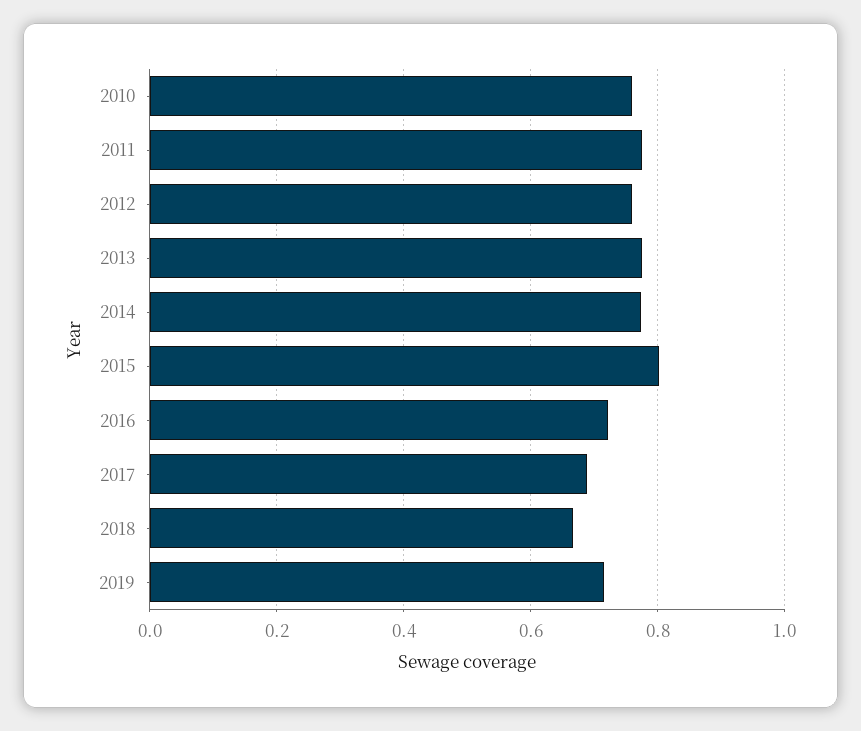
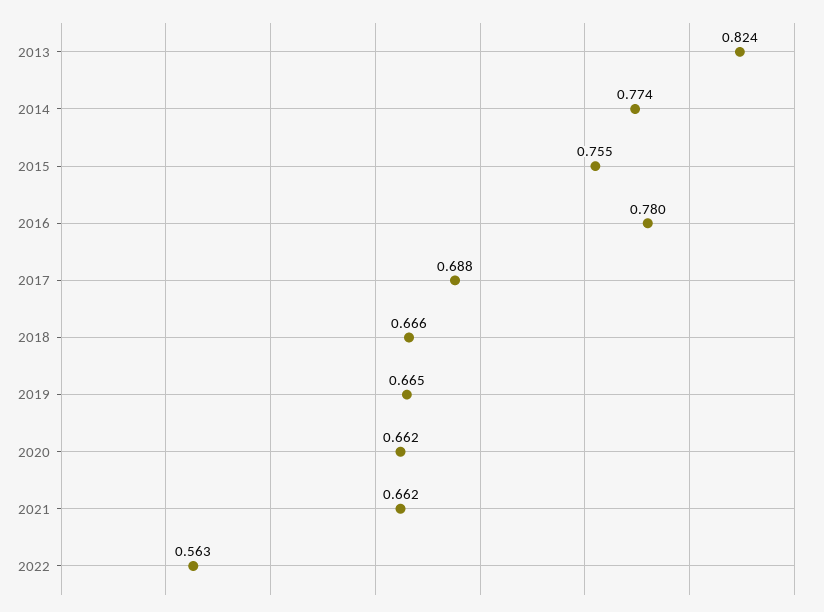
2010: 0.76 -> none
2011: 0.78 -> none
2012: 0.76 -> none
2013: 0.78 -> 0.824
2015: 0.8 -> 0.755
2016: 0.72 -> 0.78
2019: 0.72 -> 0.665
2020: none -> 0.662
2021: none -> 0.662
2022: none -> 0.563

